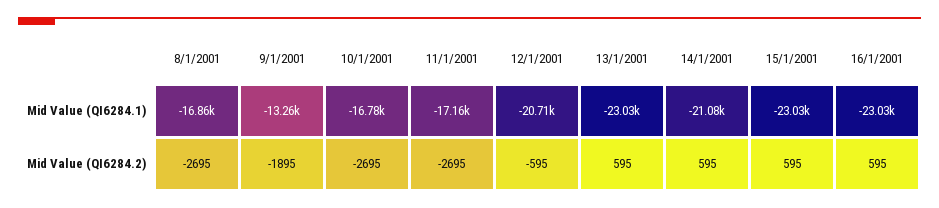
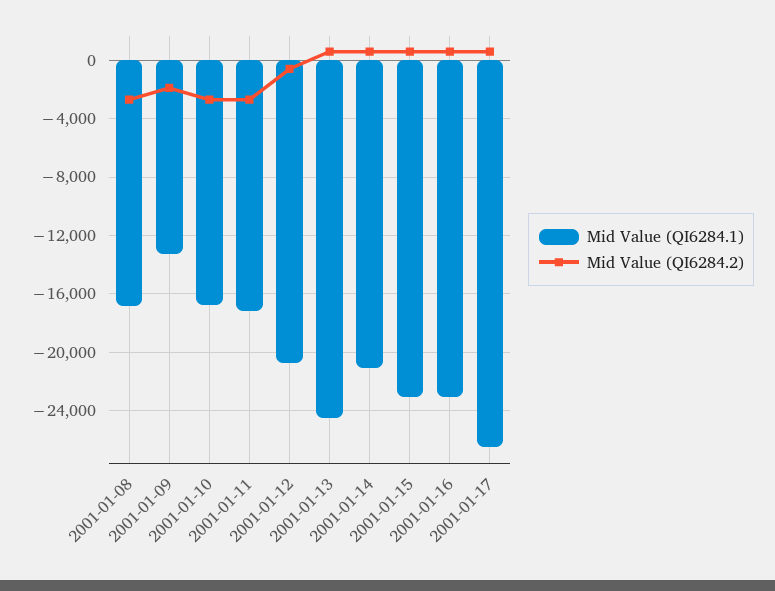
Mid Value (QI6284.1), 13/1/2001: -23030 -> -24500
Mid Value (QI6284.1), 2001-01-17: none -> -26500
Mid Value (QI6284.2), 2001-01-17: none -> 500

